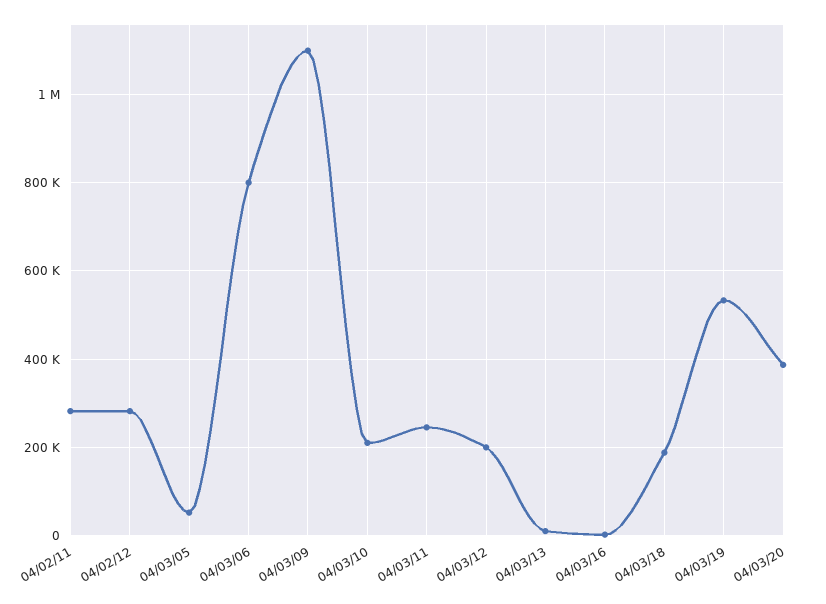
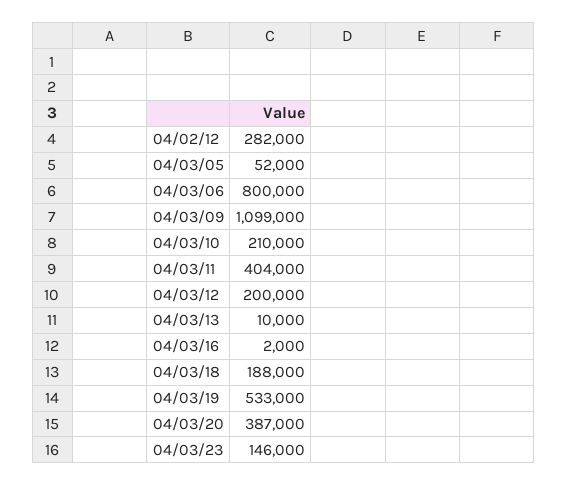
04/02/11: 280000 -> none
04/03/11: 240000 -> 404000
04/03/23: none -> 146000

